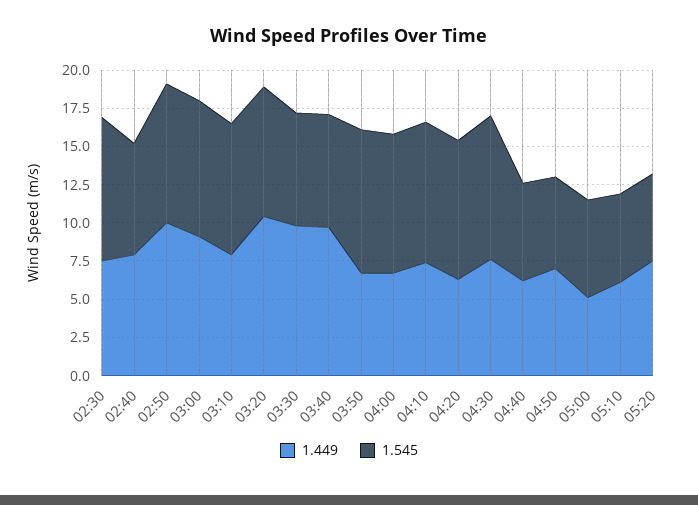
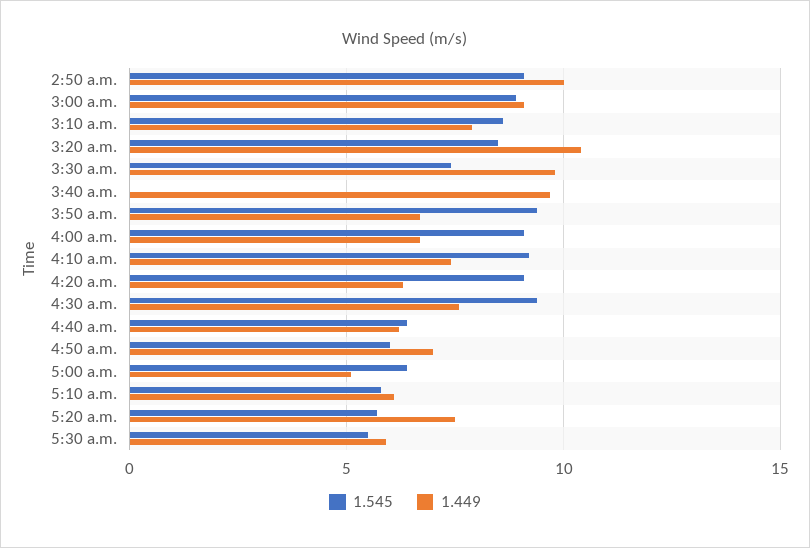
1.449, 02:30: 7.5 -> none
1.545, 02:30: 10 -> none
1.449, 02:40: 7.5 -> none
1.545, 02:40: 7.5 -> none
1.545, 03:40: 7.5 -> 0
1.545, 5:30 a.m.: none -> 5.5
1.449, 5:30 a.m.: none -> 6

